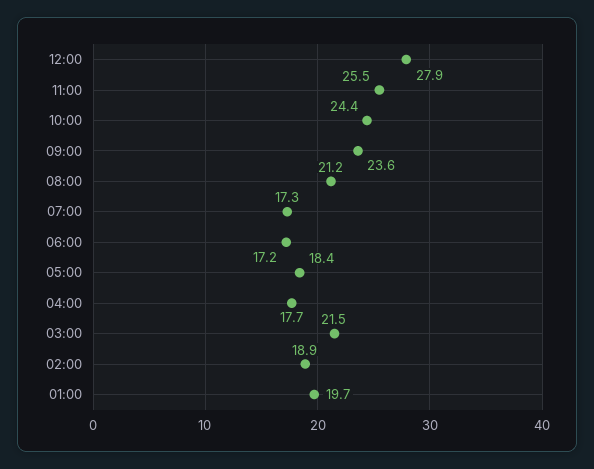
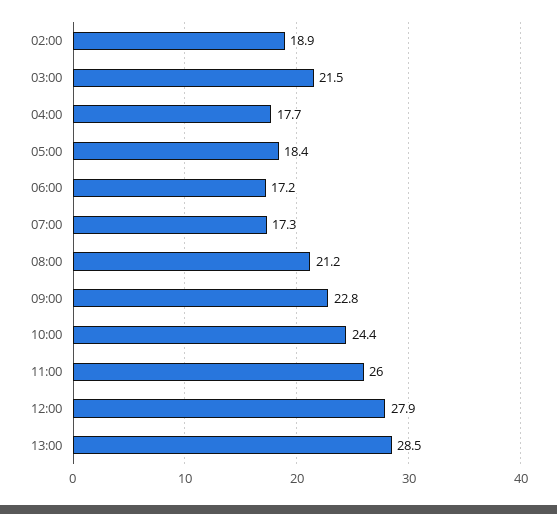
11:00: 25.5 -> 26
09:00: 23.6 -> 22.8
01:00: 19.7 -> none
13:00: none -> 28.5

